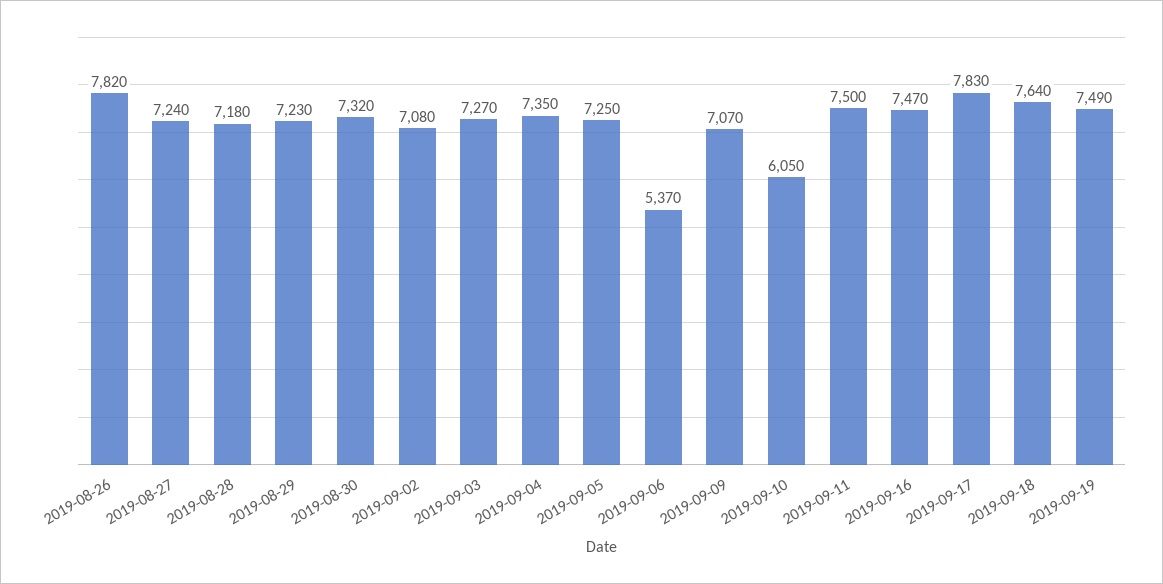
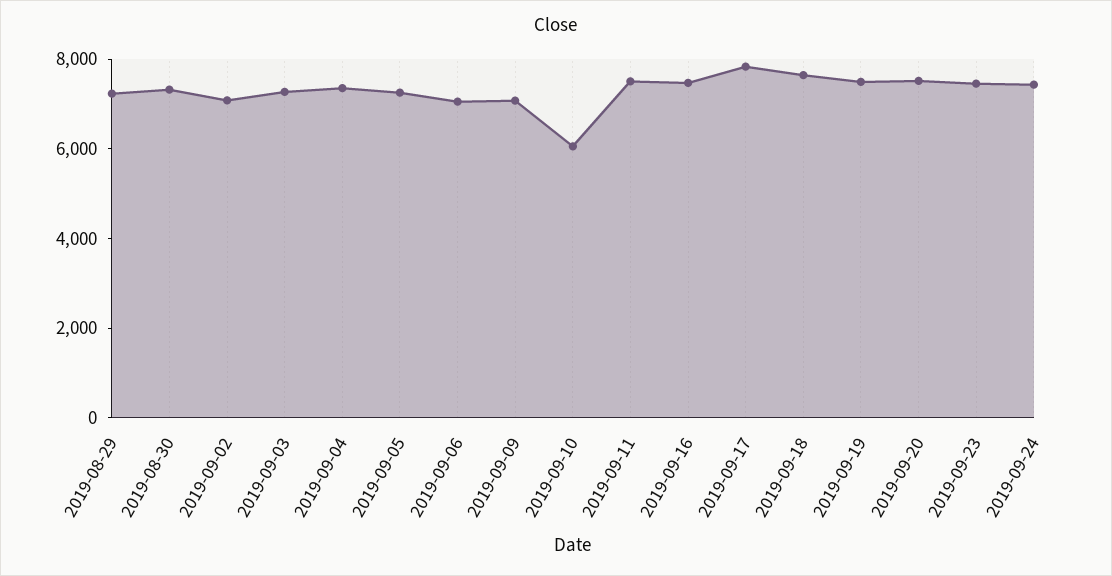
2019-08-26: 7820 -> none
2019-08-27: 7240 -> none
2019-08-28: 7180 -> none
2019-09-06: 5370 -> 7000
2019-09-20: none -> 7500
2019-09-23: none -> 7500
2019-09-24: none -> 7500

